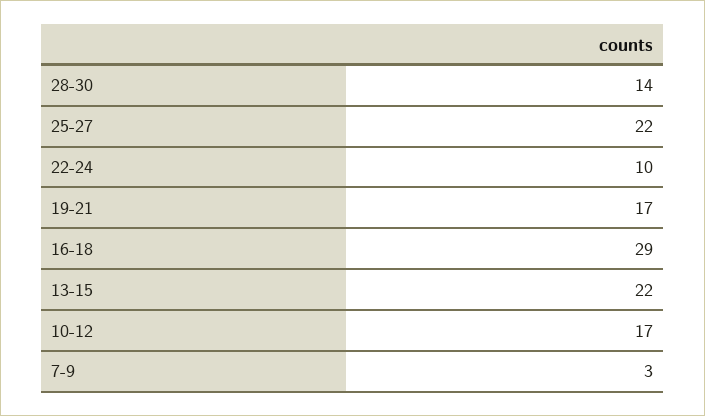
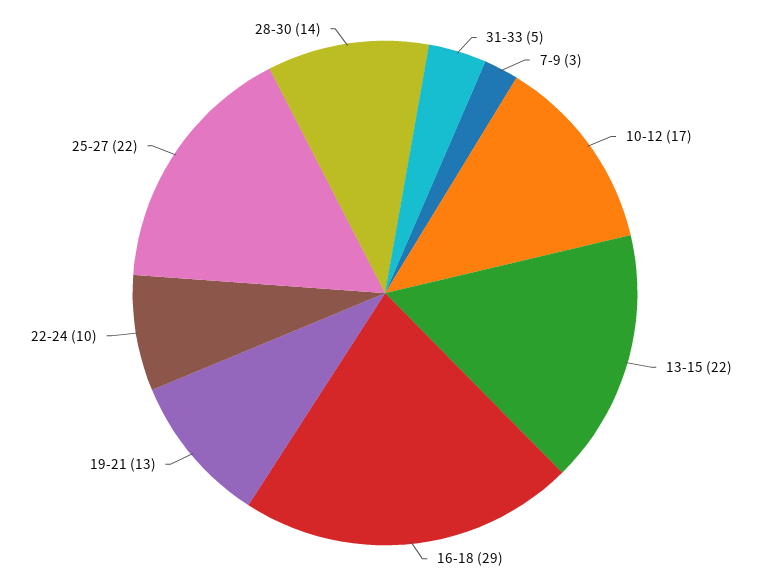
19-21: 17 -> 13
31-33: none -> 5

